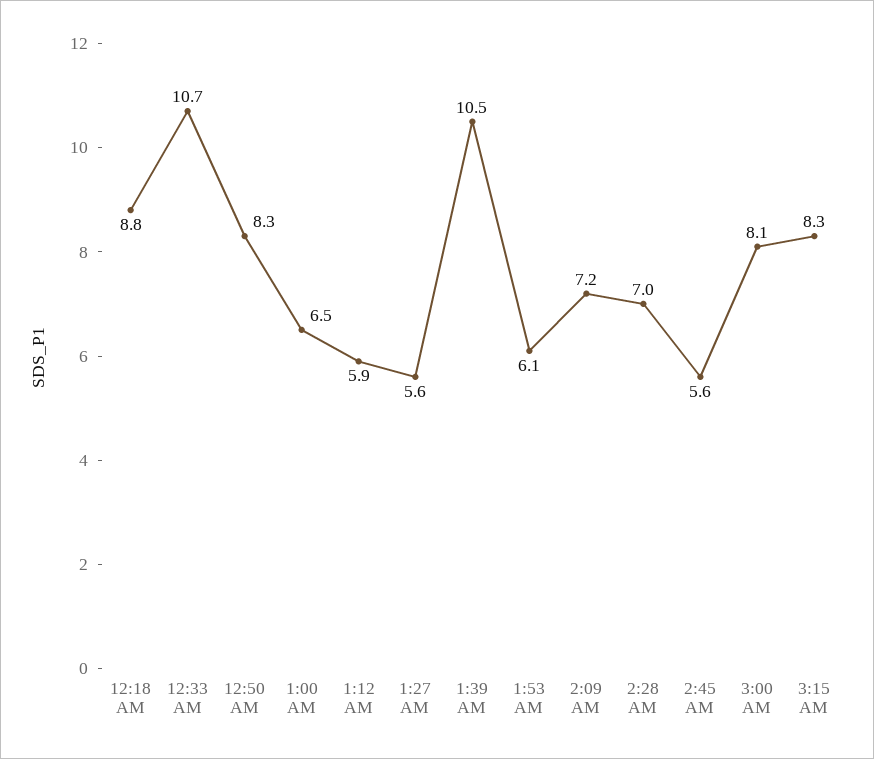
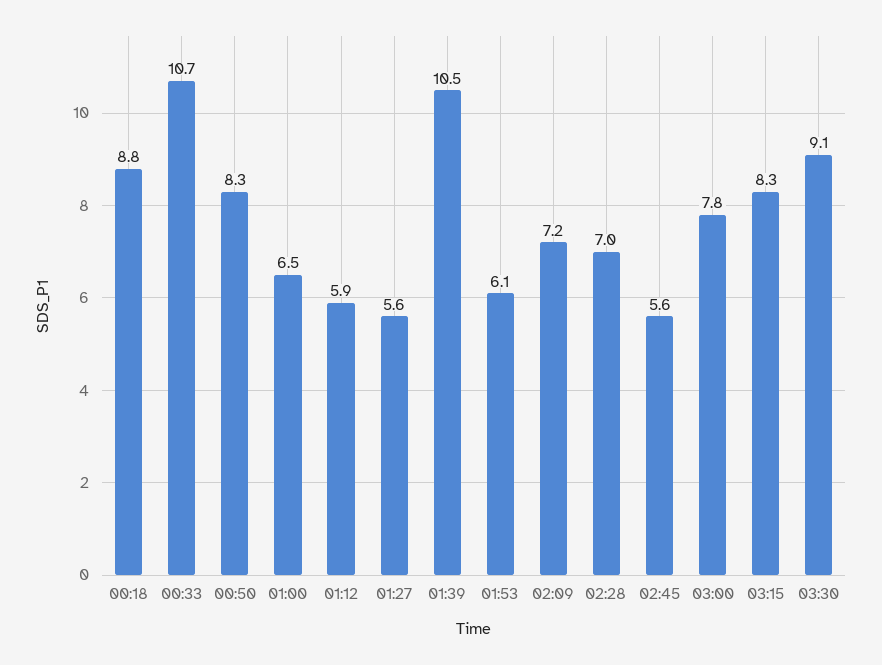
3:00 AM: 8.1 -> 7.8
03:30: none -> 9.1

